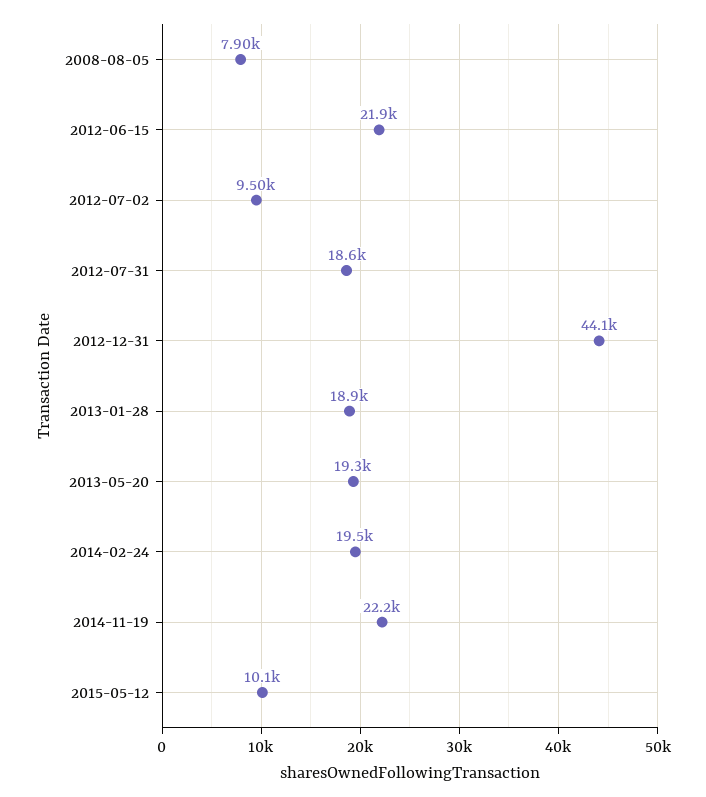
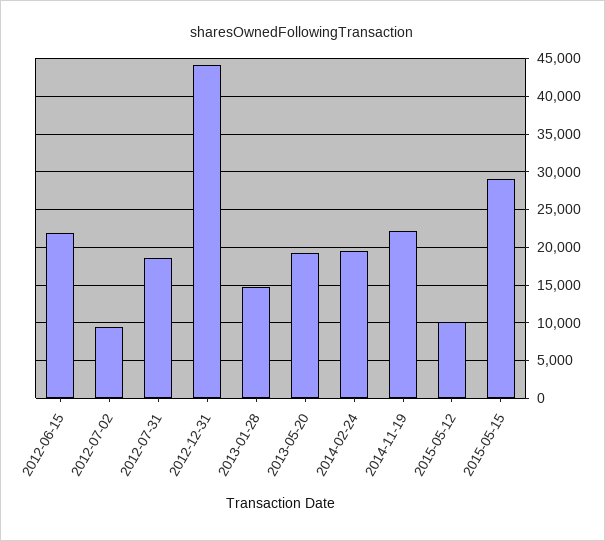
2008-08-05: 7900 -> none
2013-01-28: 18900 -> 15000
2015-05-15: none -> 29000

